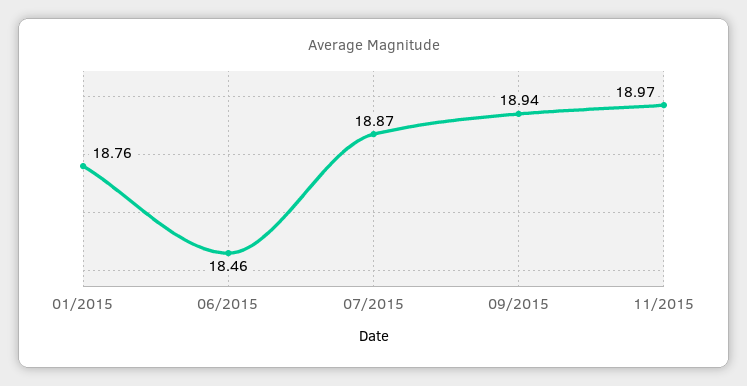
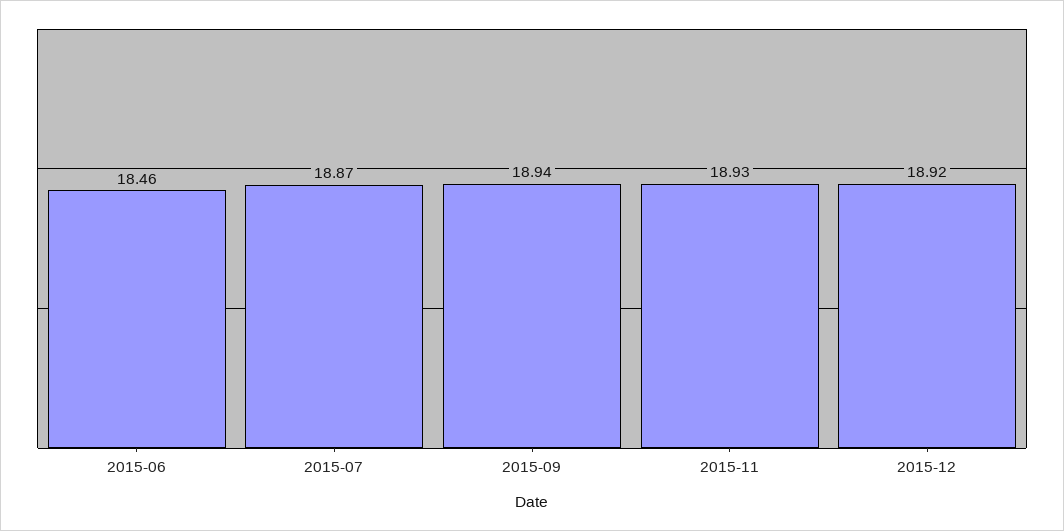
01/2015: 18.76 -> none
11/2015: 18.97 -> 18.93
2015-12: none -> 18.92

